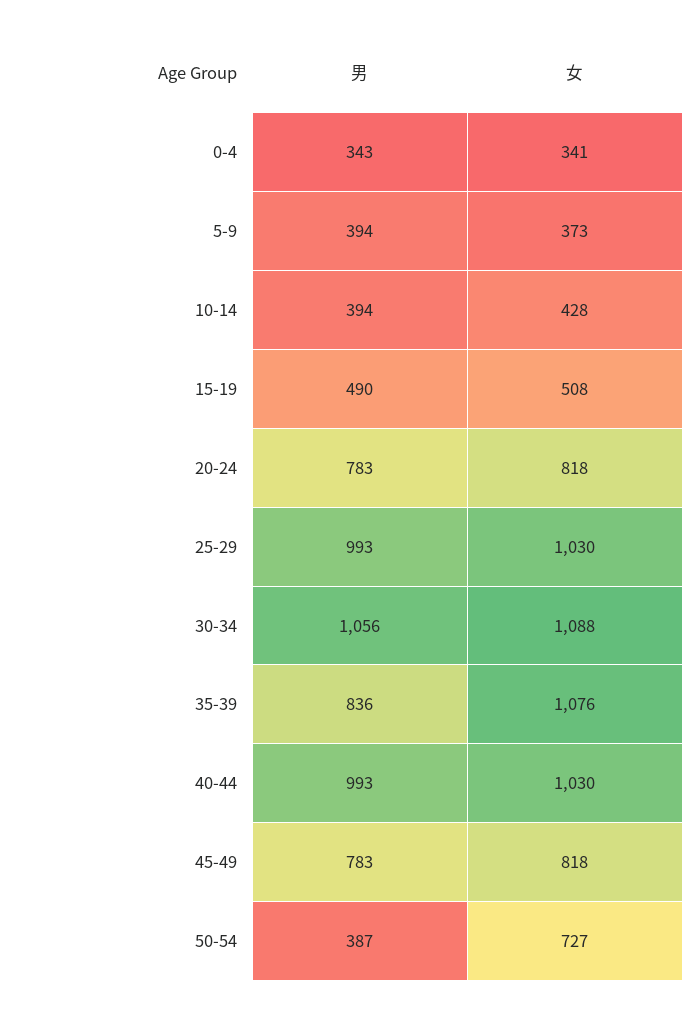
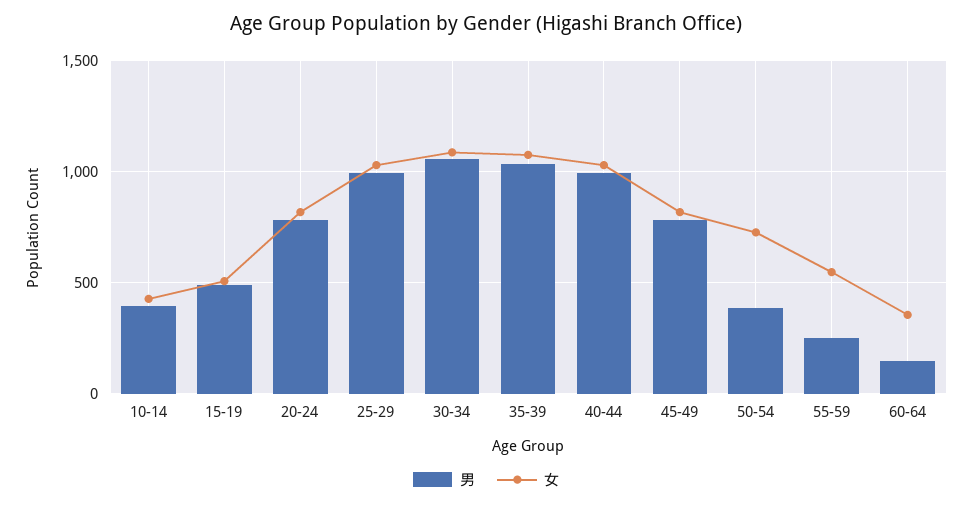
男, 0-4: 343 -> none
女, 0-4: 341 -> none
男, 5-9: 394 -> none
女, 5-9: 373 -> none
男, 35-39: 836 -> 1050
男, 55-59: none -> 250
女, 55-59: none -> 550
男, 60-64: none -> 150
女, 60-64: none -> 350

